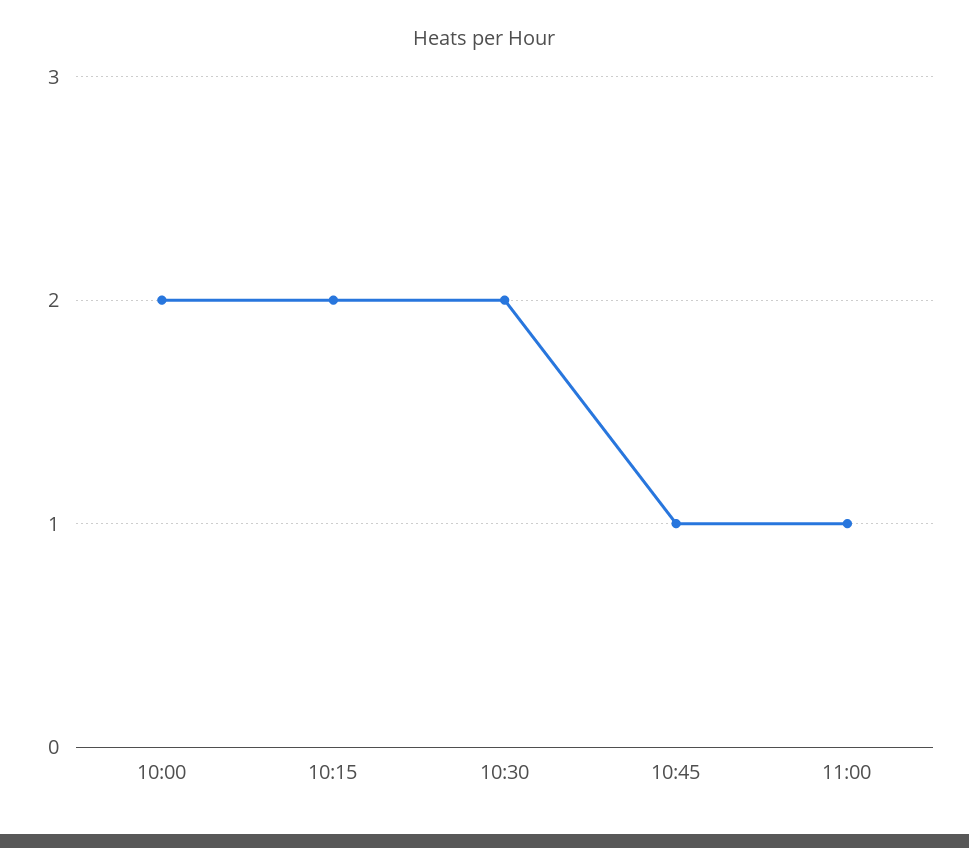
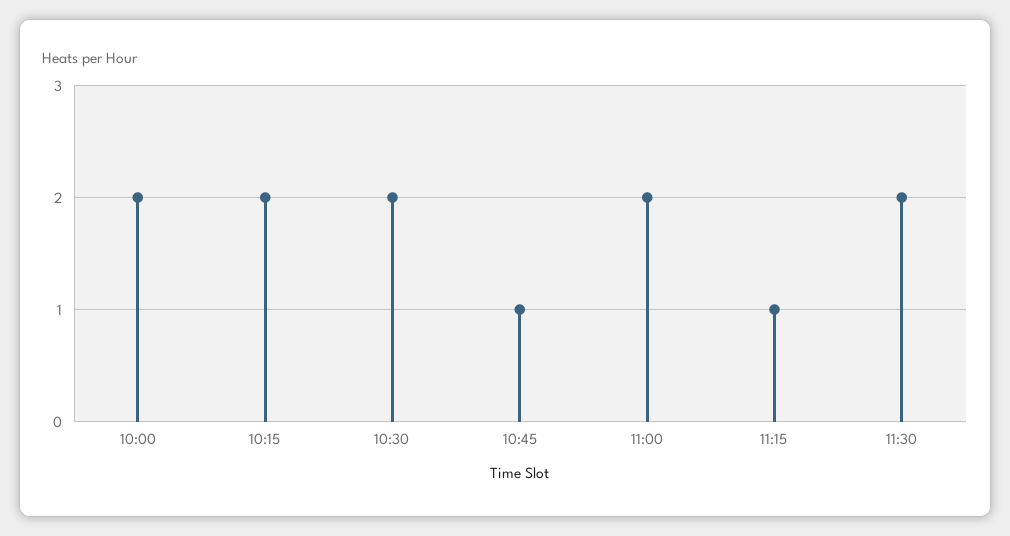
11:00: 1 -> 2
11:15: none -> 1
11:30: none -> 2

